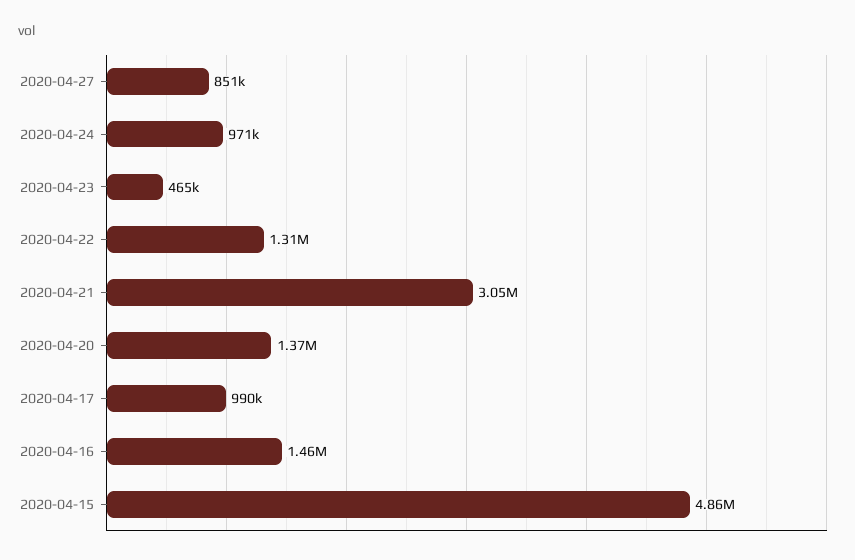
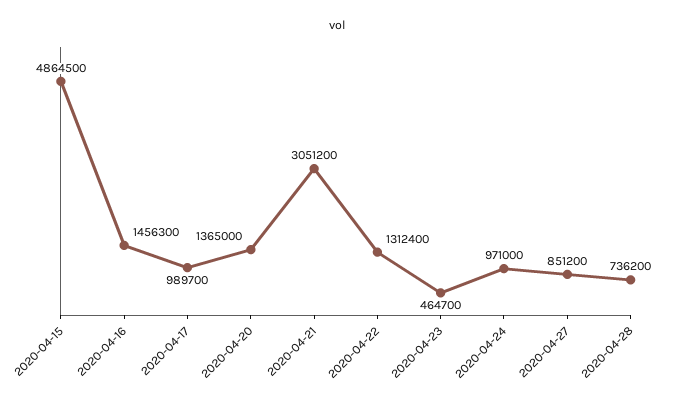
2020-04-28: none -> 736200

